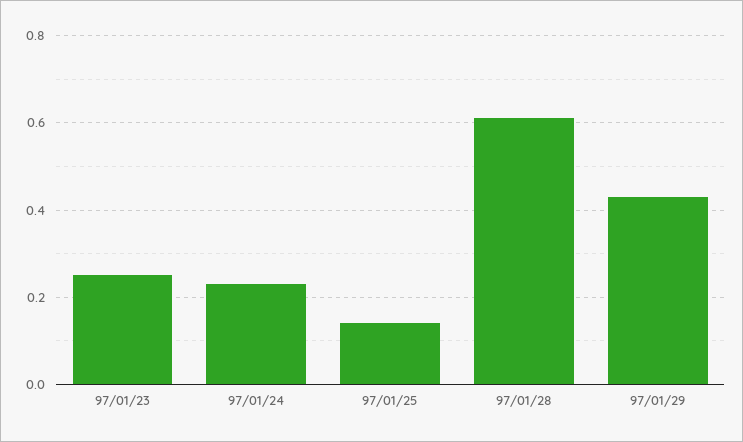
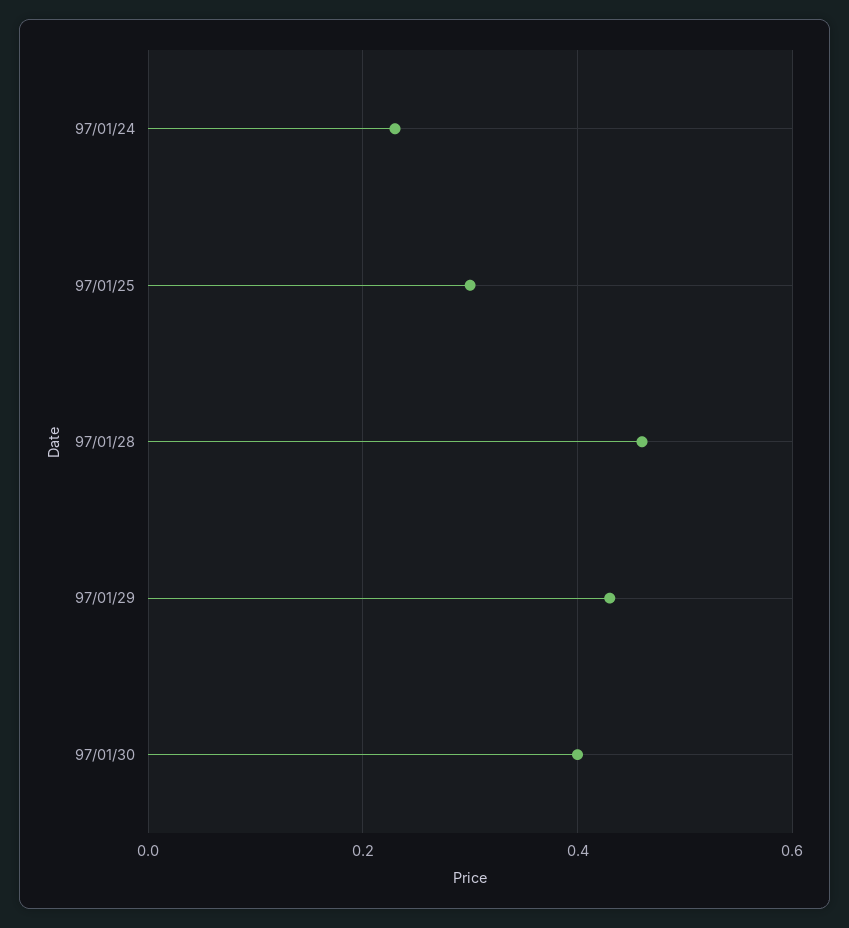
97/01/23: 0.25 -> none
97/01/25: 0.15 -> 0.3
97/01/28: 0.6 -> 0.45
97/01/30: none -> 0.4

